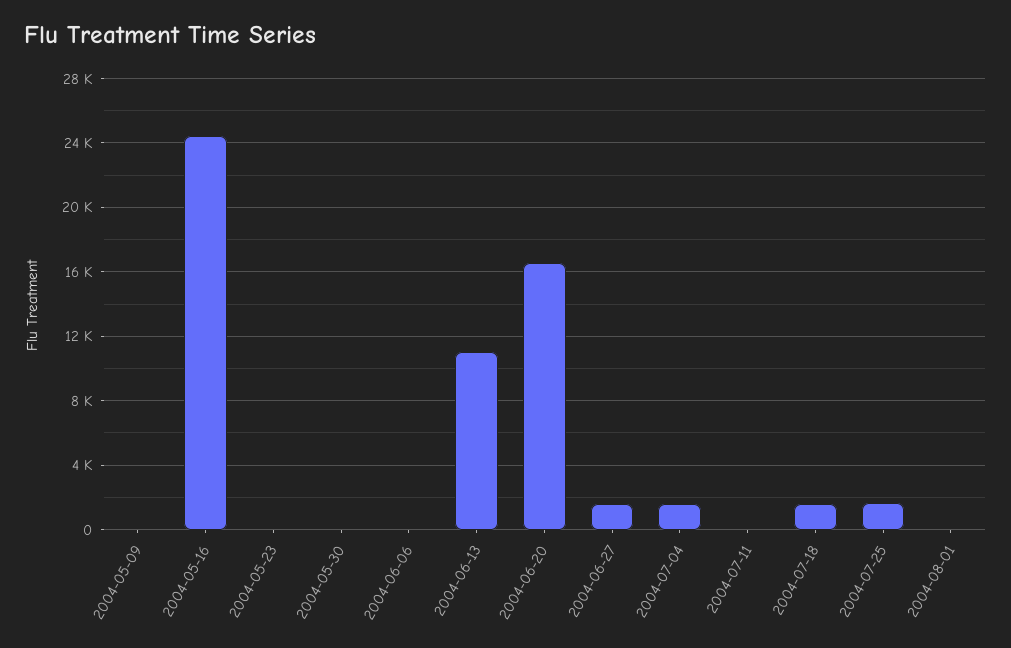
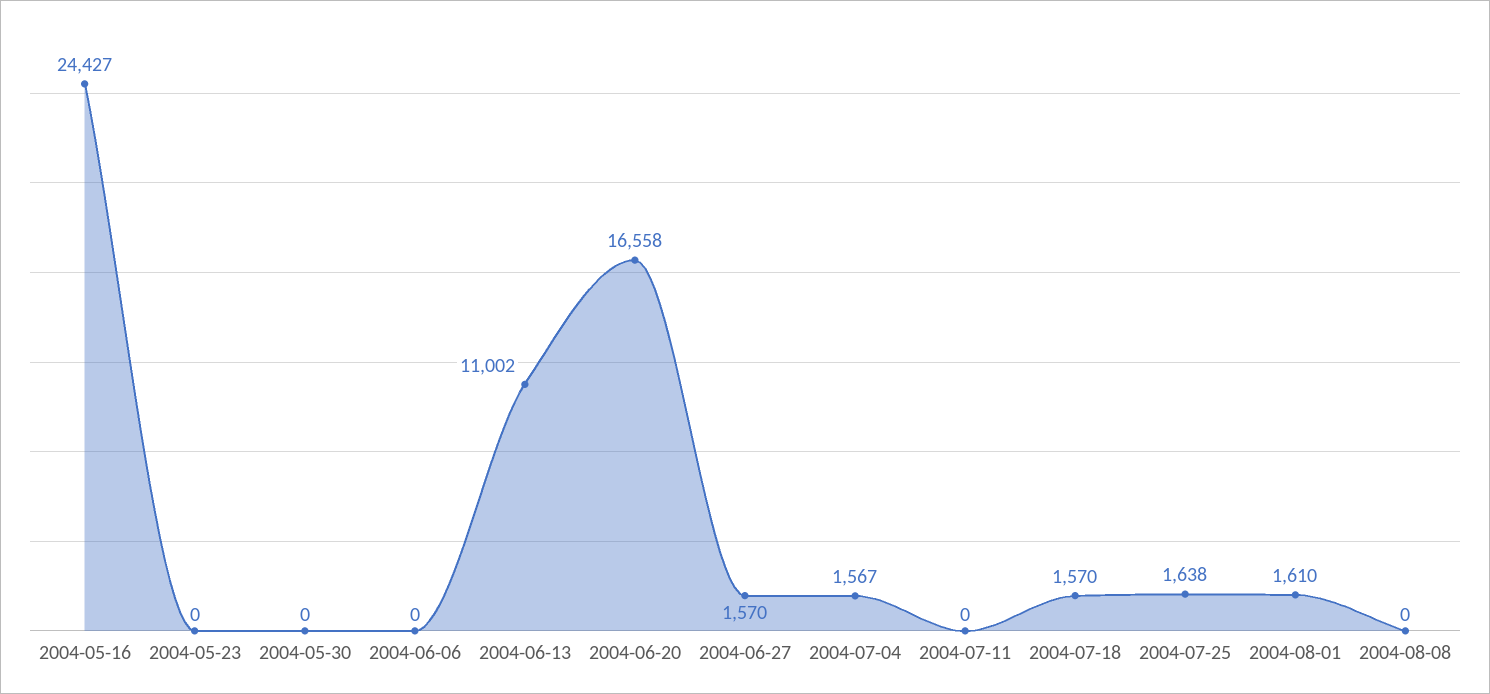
2004-05-09: 0 -> none
2004-08-01: 0 -> 1610
2004-08-08: none -> 0

